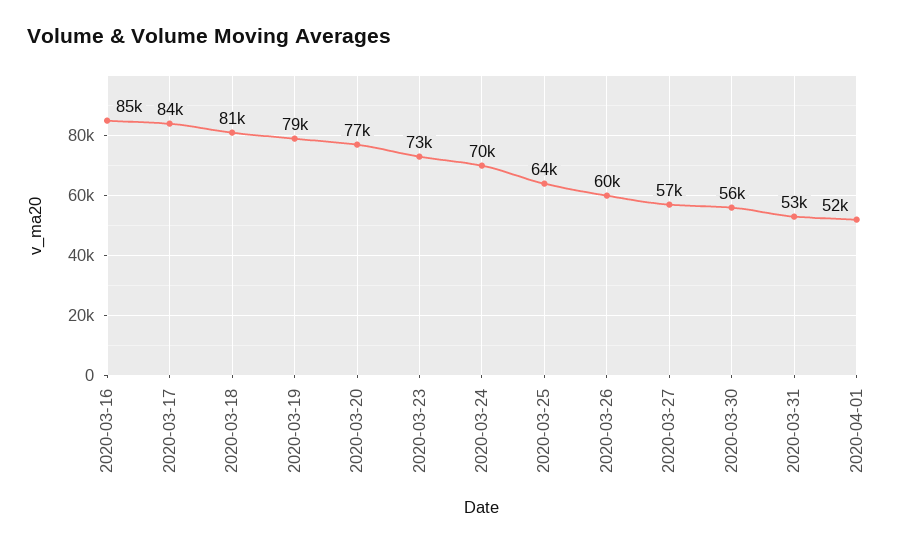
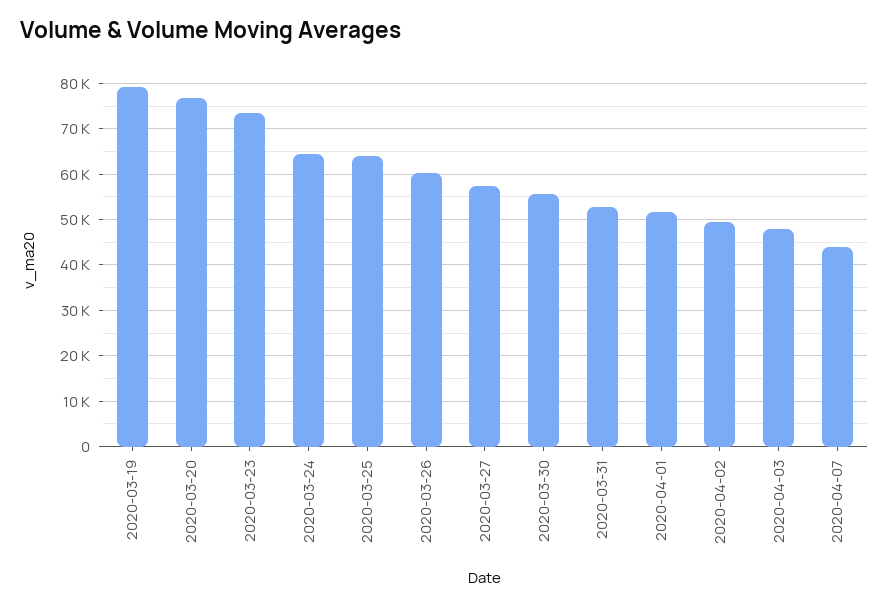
2020-03-16: 85000 -> none
2020-03-17: 84000 -> none
2020-03-18: 81000 -> none
2020-03-24: 70000 -> 64000
2020-04-02: none -> 50000
2020-04-03: none -> 48000
2020-04-07: none -> 44000

